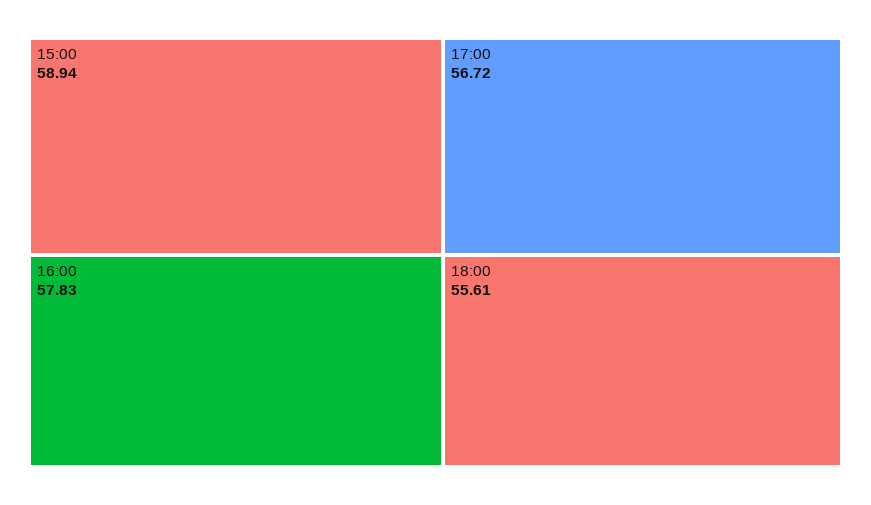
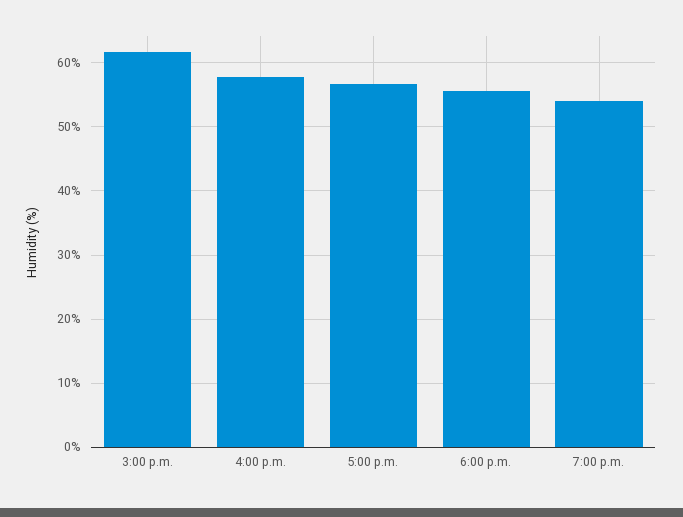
15:00: 58.94 -> 62
7:00 p.m.: none -> 54

